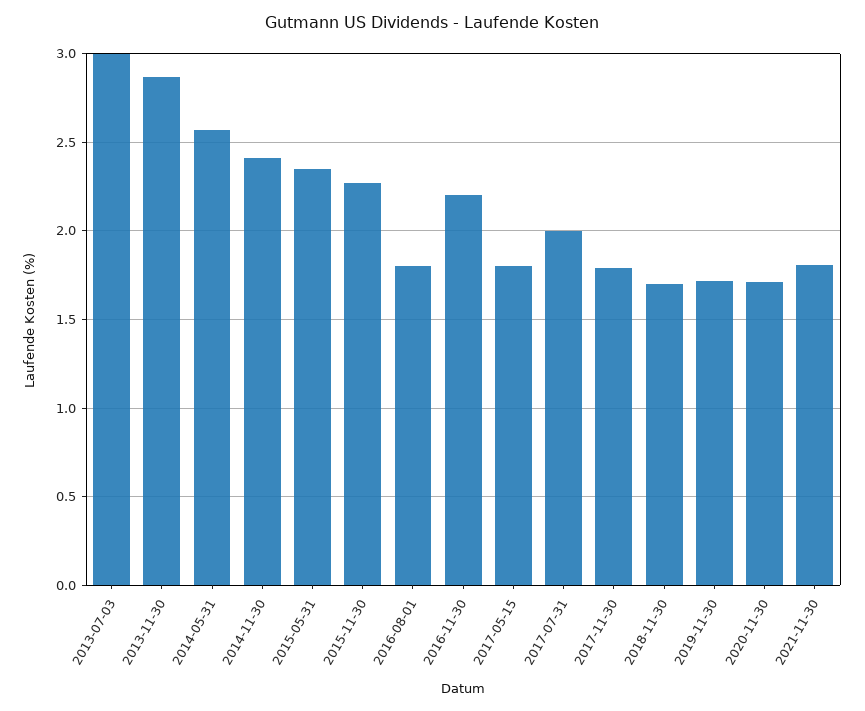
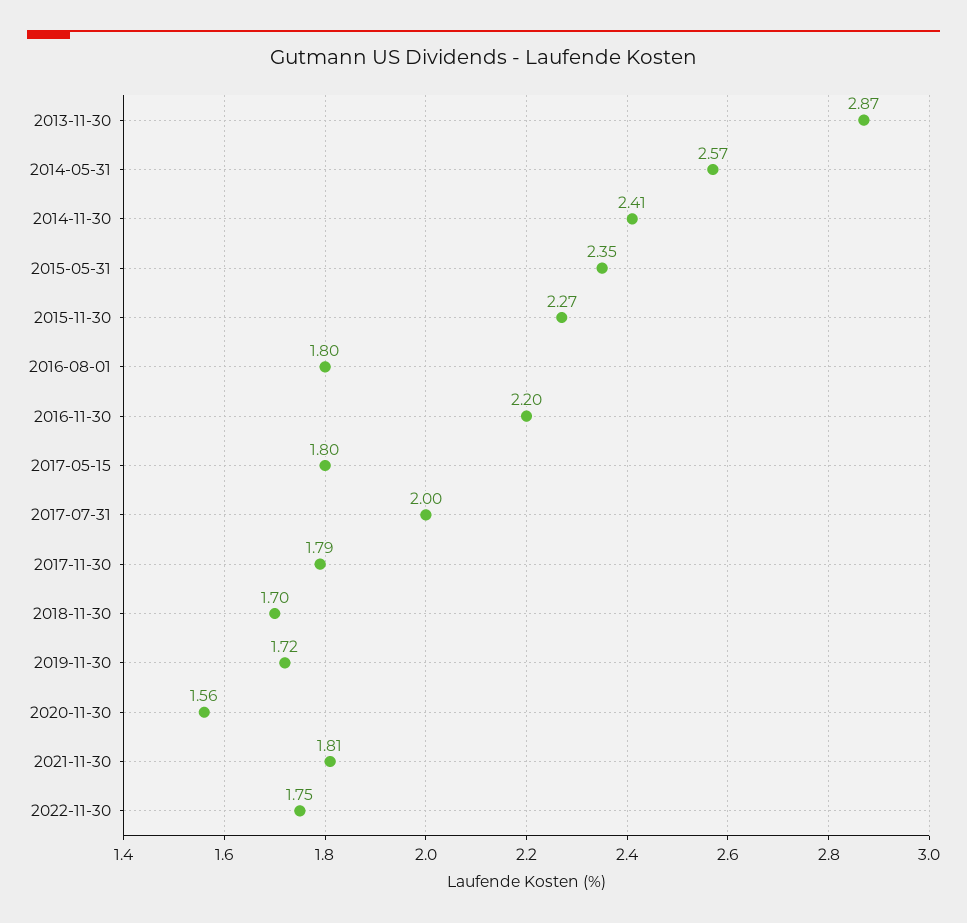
2013-07-03: 3 -> none
2020-11-30: 1.7 -> 1.56
2022-11-30: none -> 1.75

